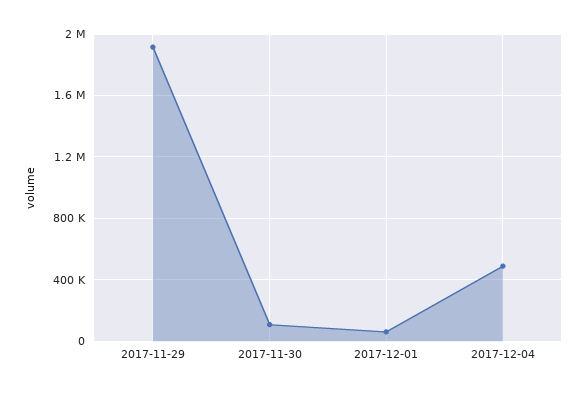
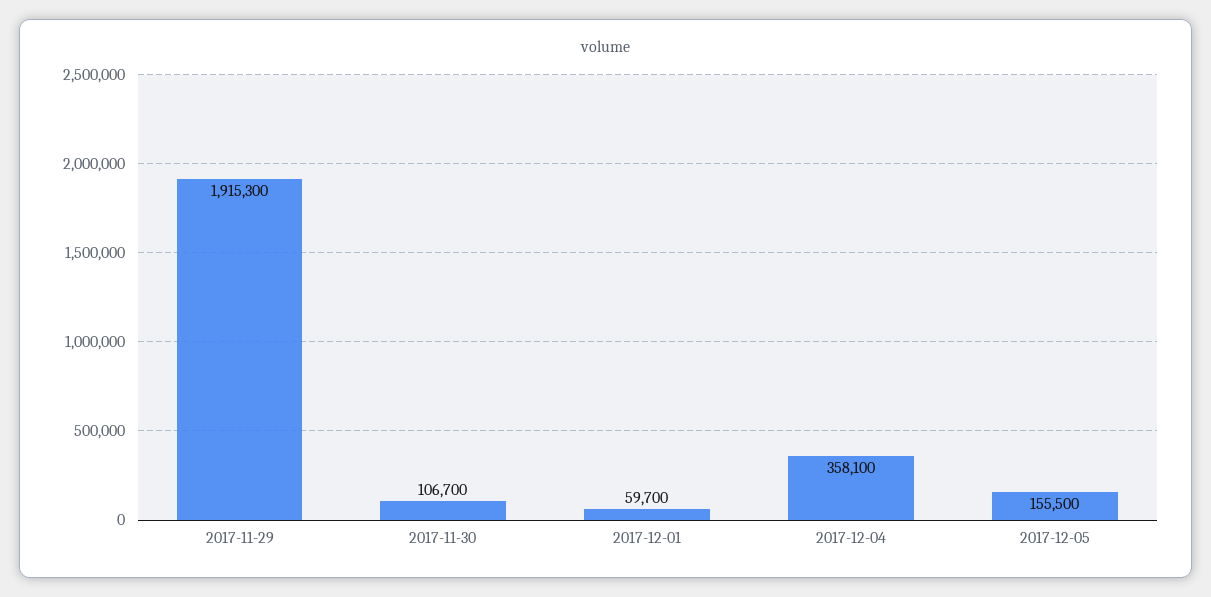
2017-12-04: 500000 -> 358100
2017-12-05: none -> 155500

